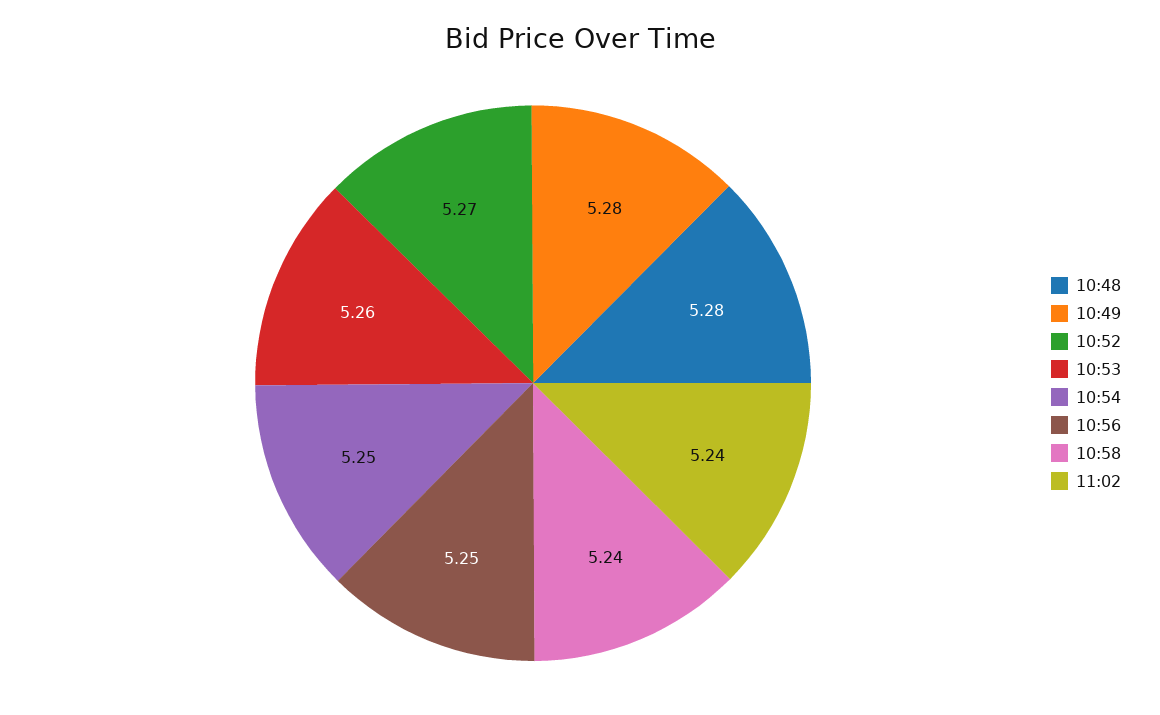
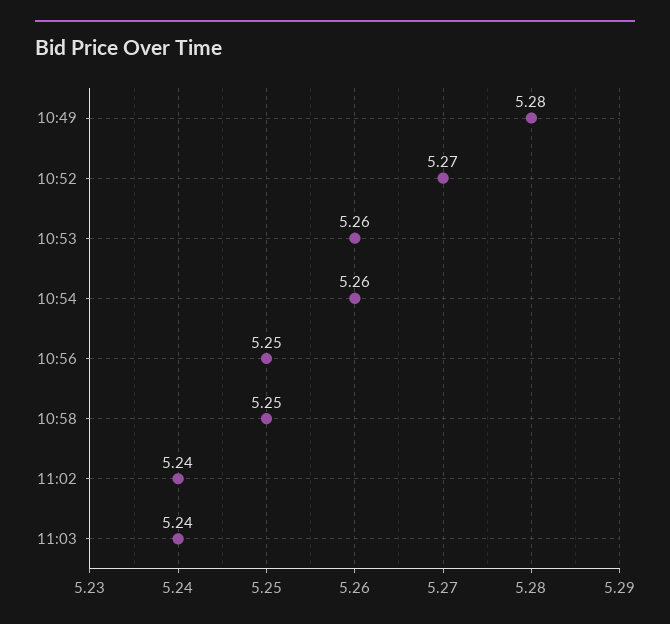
10:48: 5.28 -> none
10:54: 5.25 -> 5.26
10:58: 5.24 -> 5.25
11:03: none -> 5.24

